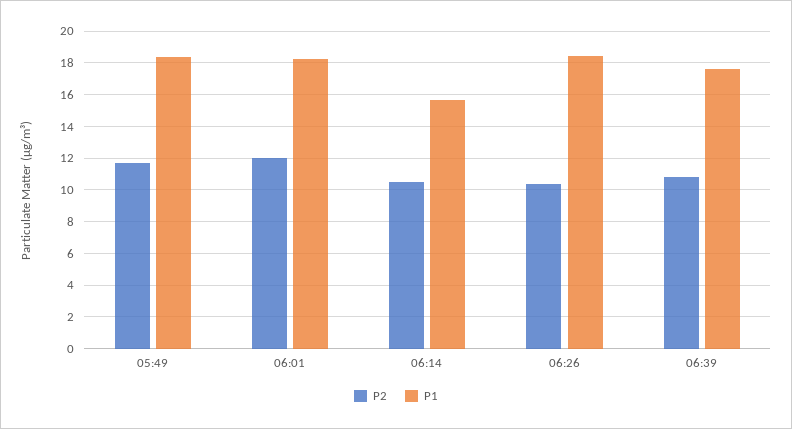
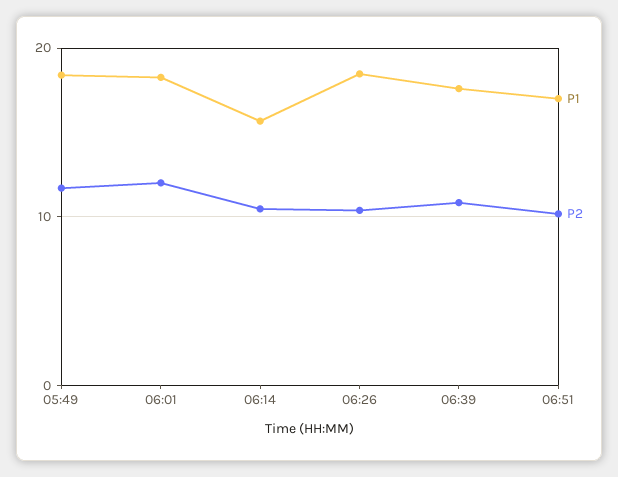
P1, 06:51: none -> 17
P2, 06:51: none -> 10

